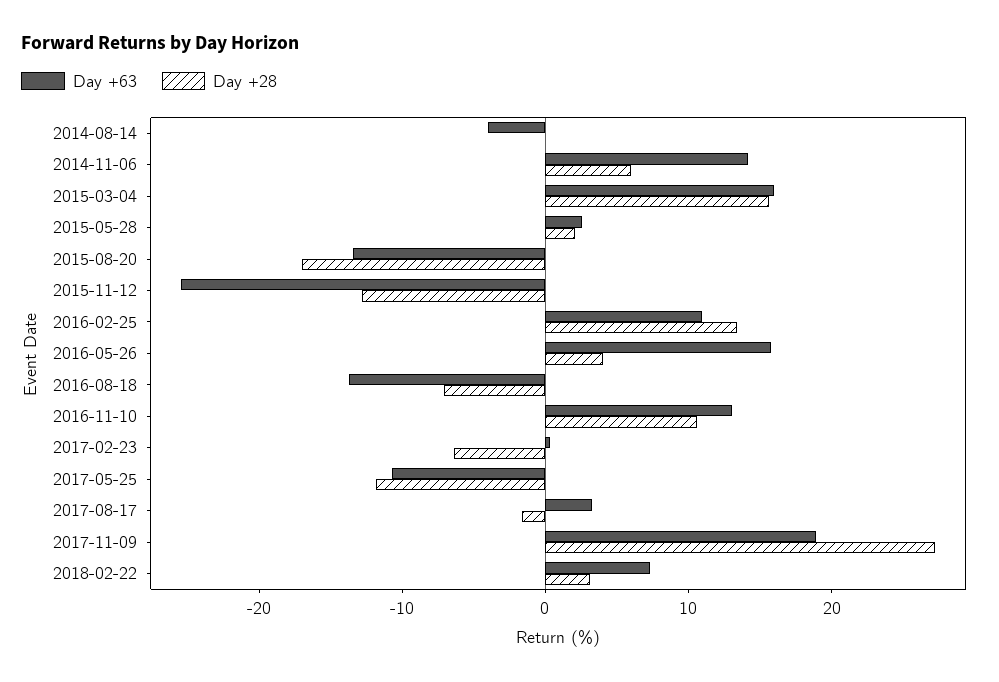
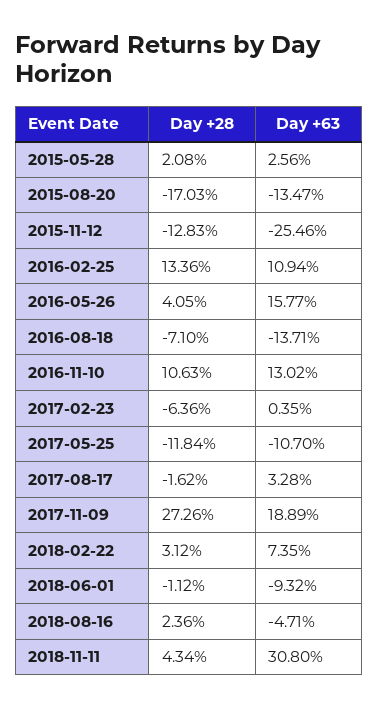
Day +63, 2014-08-14: -4 -> none
Day +28, 2014-08-14: 0 -> none
Day +63, 2014-11-06: 14 -> none
Day +28, 2014-11-06: 6 -> none
Day +63, 2015-03-04: 16 -> none
Day +28, 2015-03-04: 16 -> none
Day +28, 2018-06-01: none -> -1.12
Day +63, 2018-06-01: none -> -9.32
Day +28, 2018-08-16: none -> 2.36
Day +63, 2018-08-16: none -> -4.71
Day +28, 2018-11-11: none -> 4.34
Day +63, 2018-11-11: none -> 30.8

